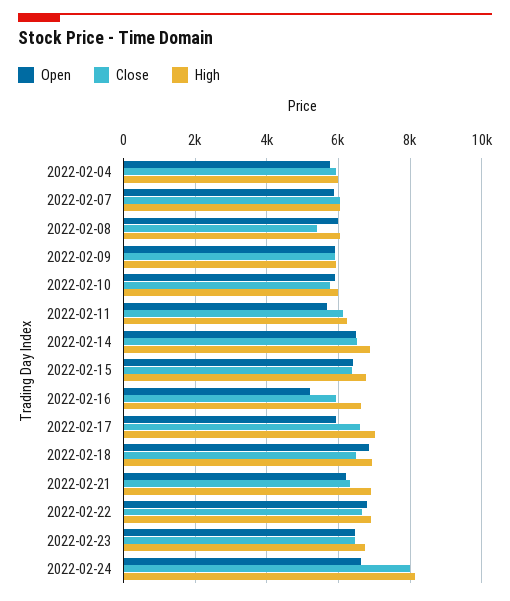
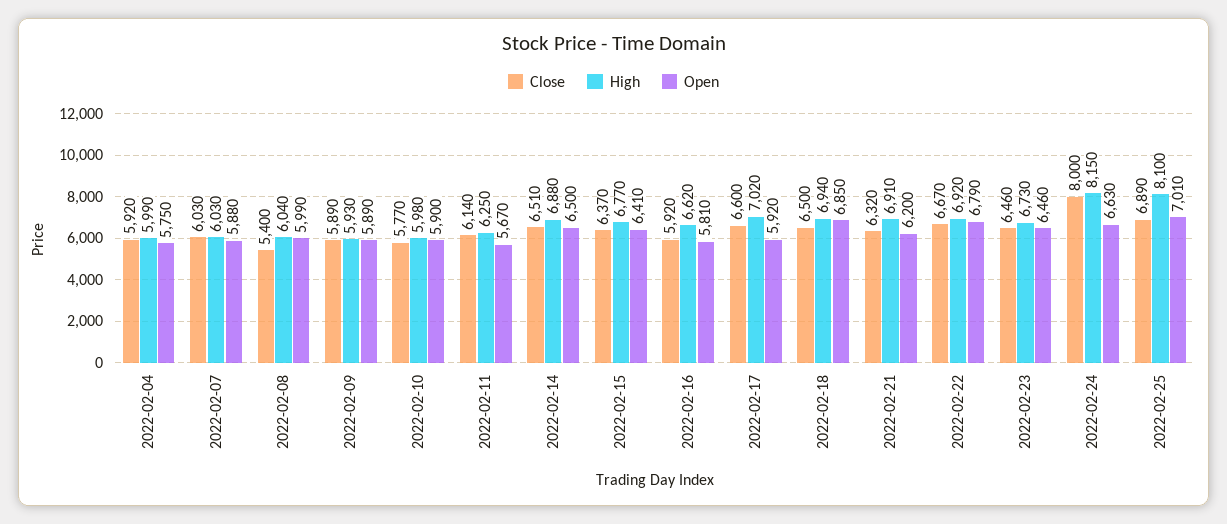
Open, 2022-02-16: 5200 -> 5810
Close, 2022-02-25: none -> 6890
High, 2022-02-25: none -> 8100
Open, 2022-02-25: none -> 7010

